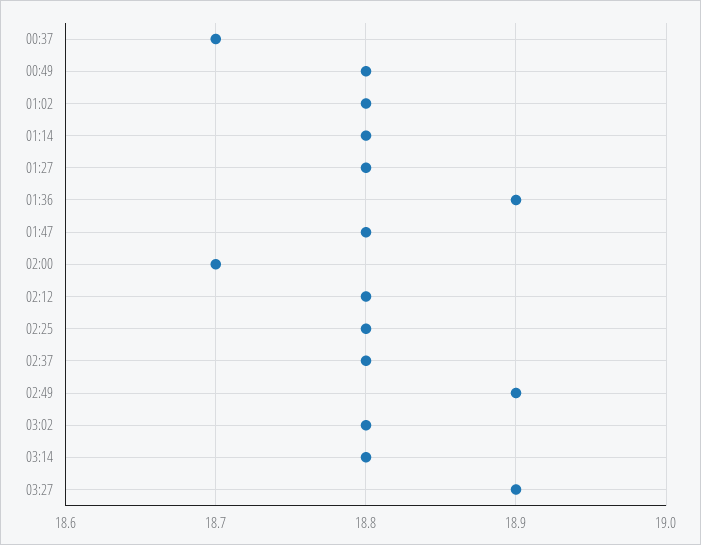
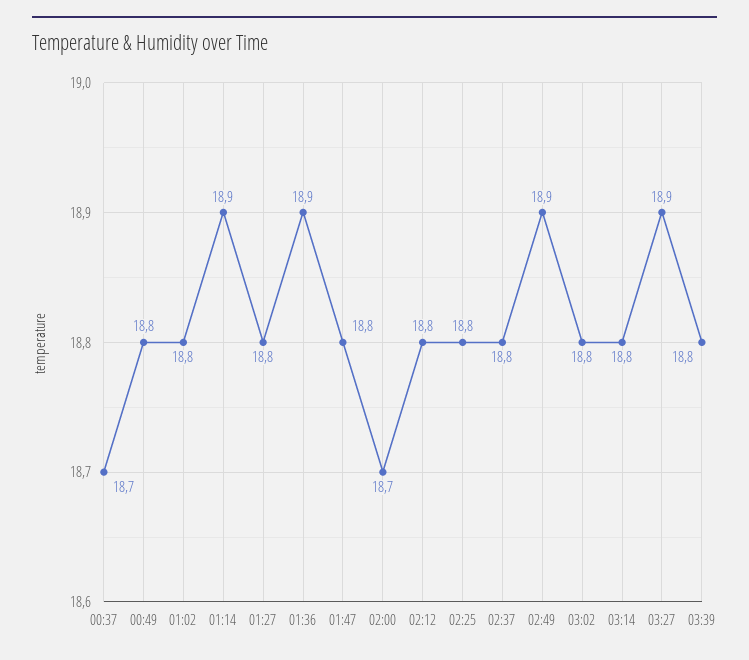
01:14: 18.8 -> 18.9
03:39: none -> 18.8

